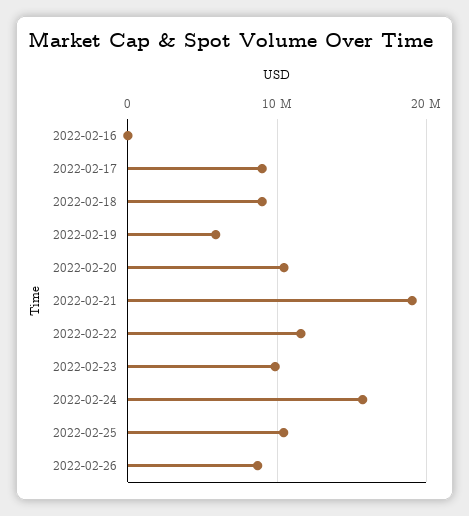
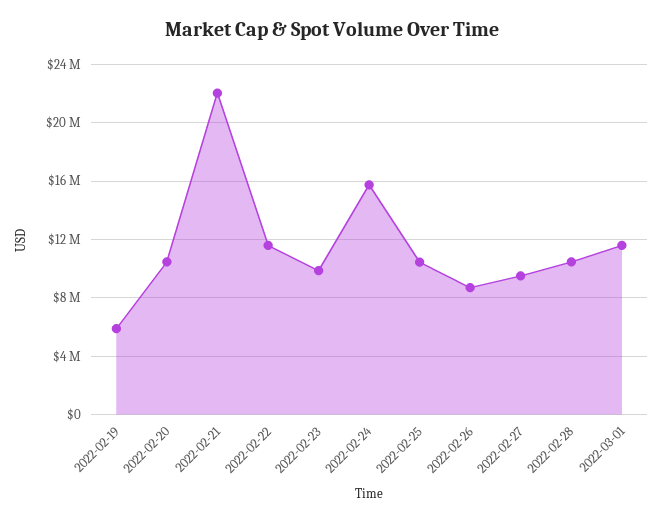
2022-02-16: 0 -> none
2022-02-17: 9000000 -> none
2022-02-18: 9000000 -> none
2022-02-21: 19000000 -> 22000000
2022-02-27: none -> 9500000
2022-02-28: none -> 10500000
2022-03-01: none -> 11500000

